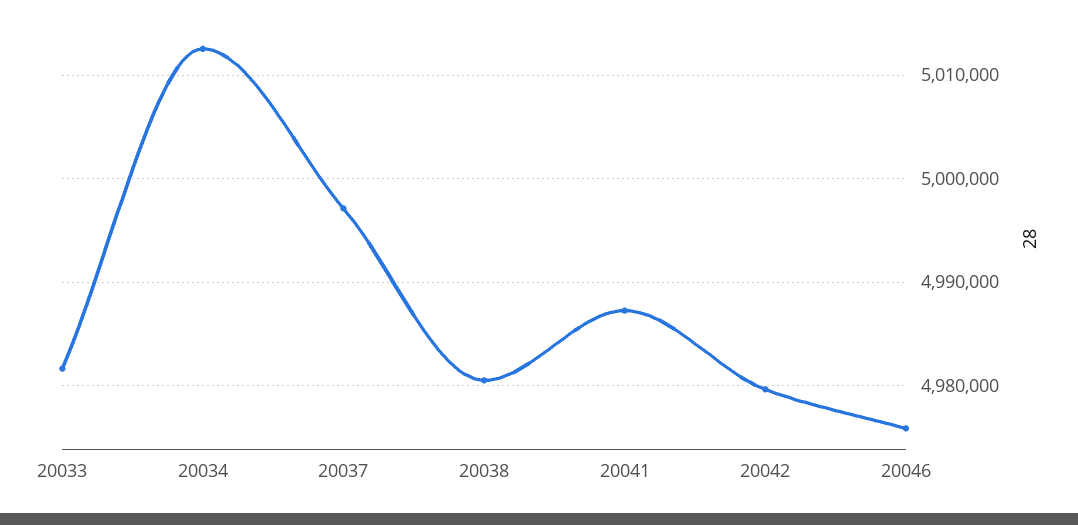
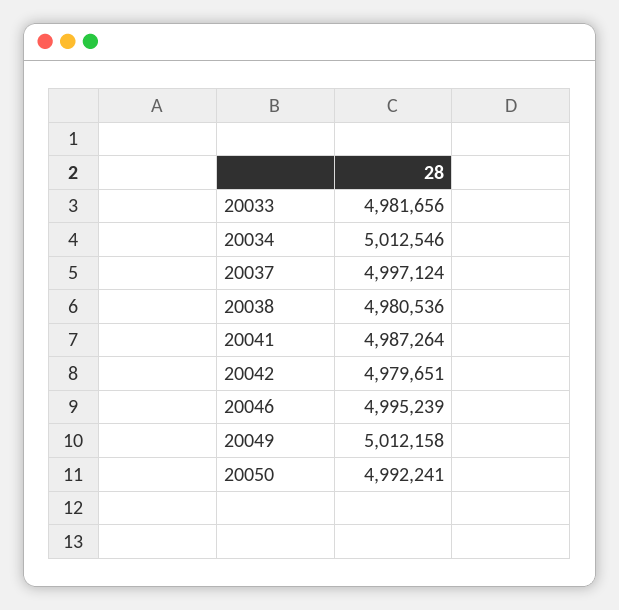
20046: 4976000 -> 4995239
20049: none -> 5012158
20050: none -> 4992241

